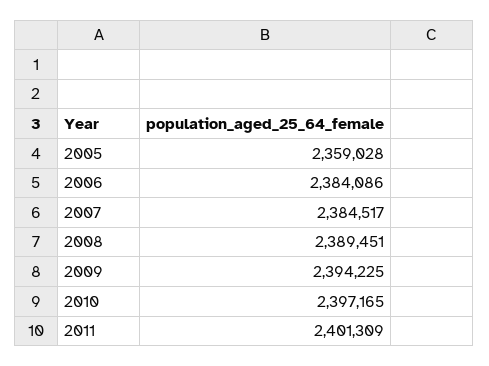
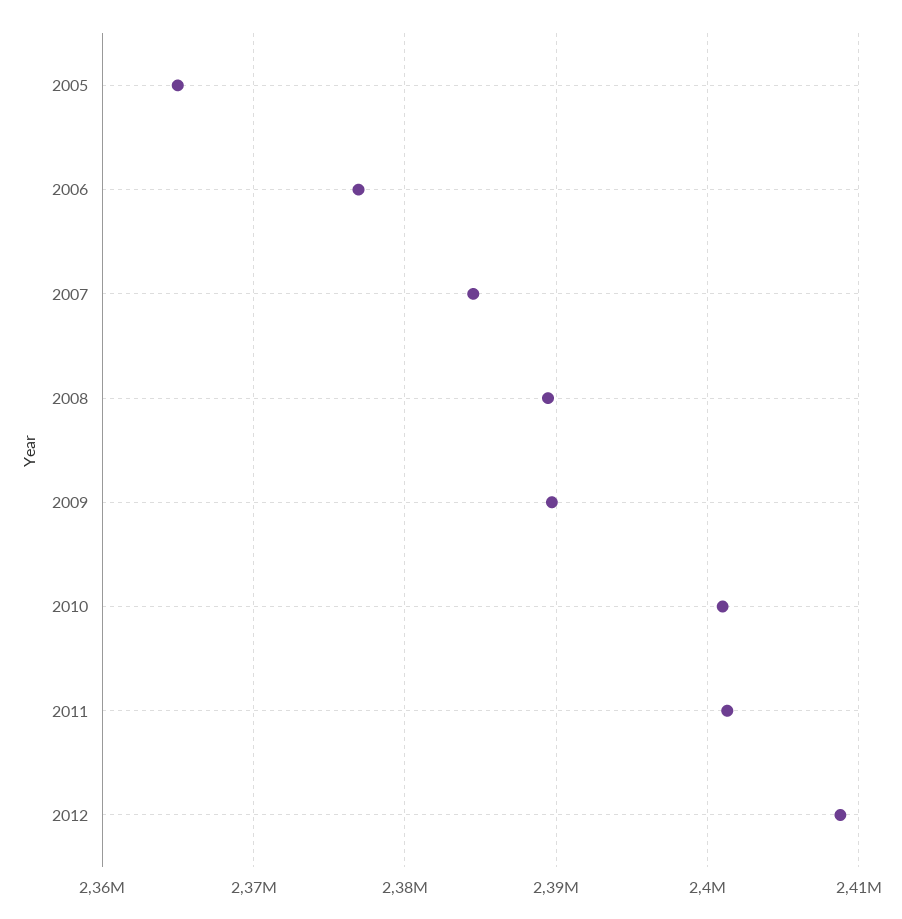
2005: 2359028 -> 2365000
2006: 2384086 -> 2377000
2009: 2394225 -> 2390000
2010: 2397165 -> 2401000
2012: none -> 2409000

